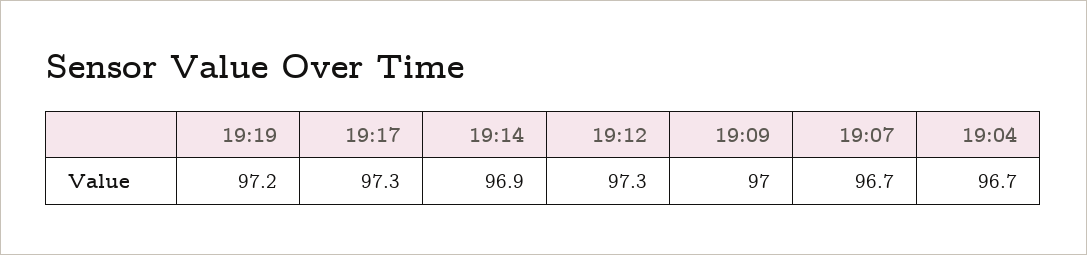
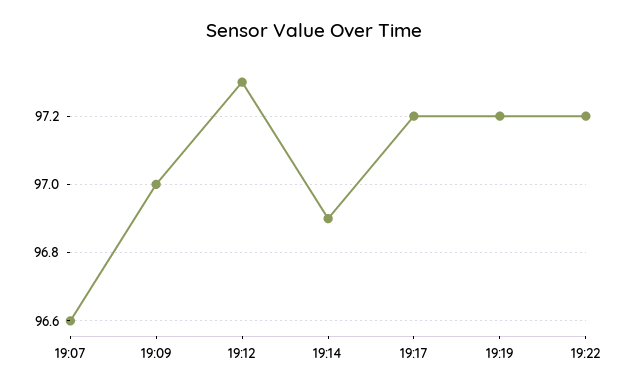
19:17: 97.3 -> 97.2
19:07: 96.7 -> 96.6
19:04: 96.7 -> none
19:22: none -> 97.2

